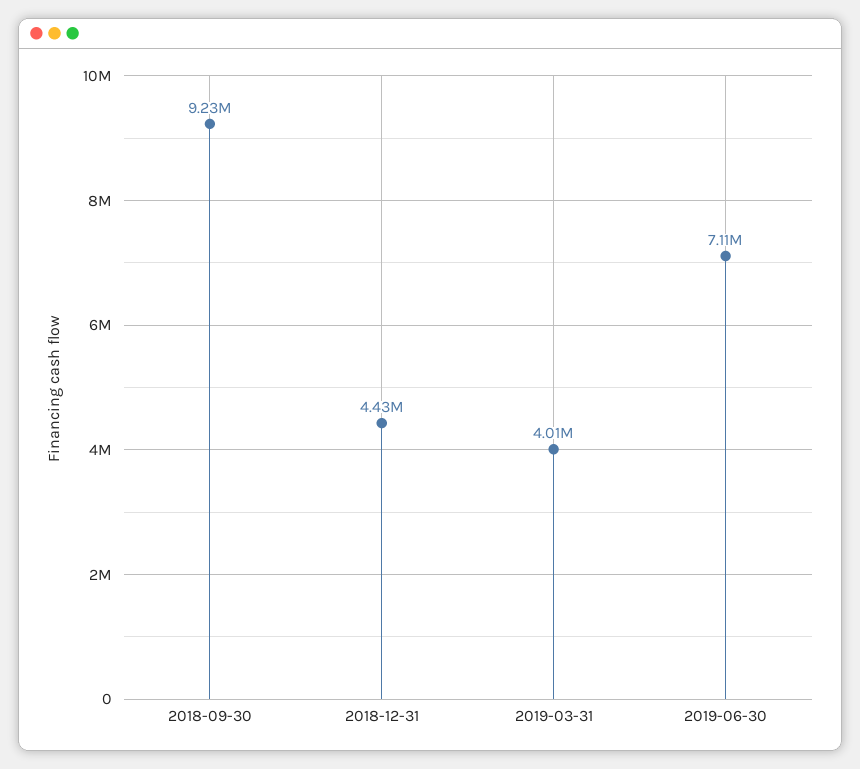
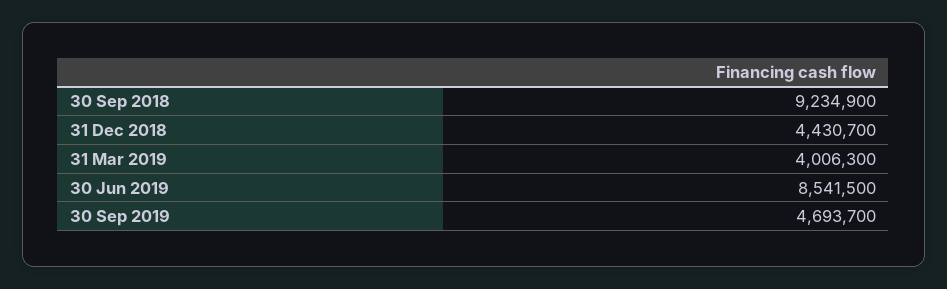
2019-06-30: 7110000 -> 8541500
30 Sep 2019: none -> 4693700

